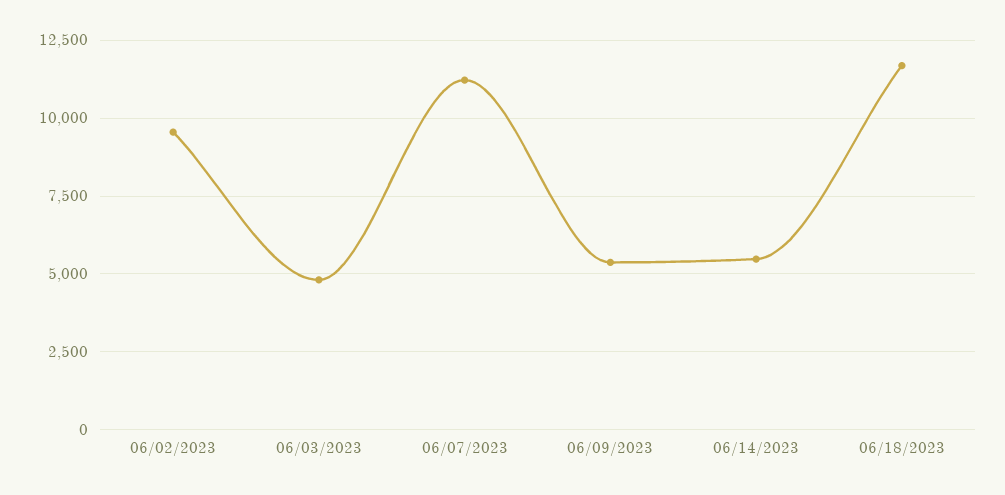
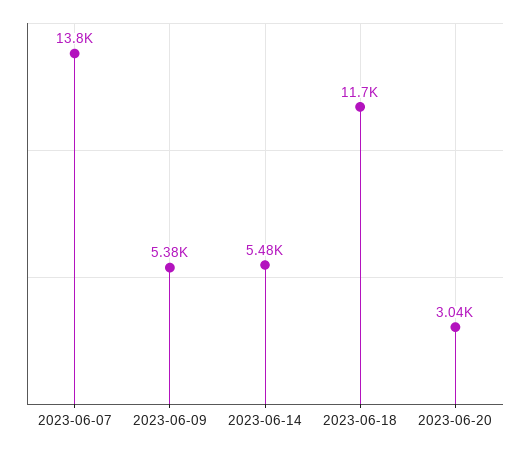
06/02/2023: 9500 -> none
06/03/2023: 4750 -> none
06/07/2023: 11250 -> 13800
2023-06-20: none -> 3040

